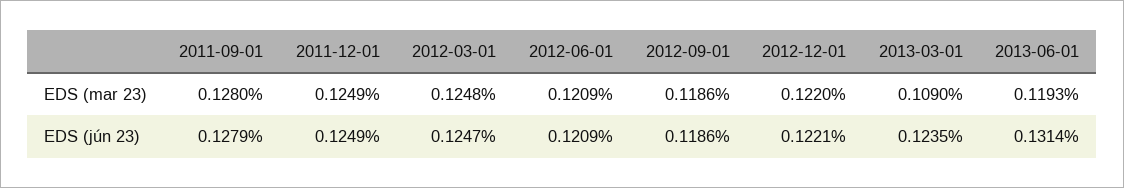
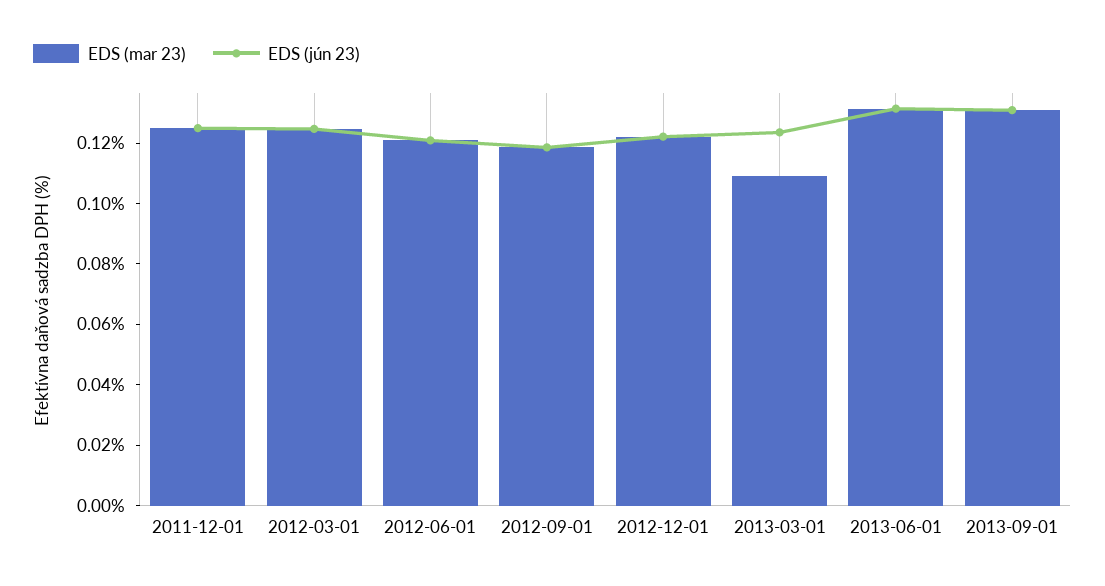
EDS (mar 23), 2011-09-01: 0.128 -> none
EDS (mar 23), 2013-06-01: 0.1193 -> 0.13
EDS (jún 23), 2011-09-01: 0.1279 -> none
EDS (mar 23), 2013-09-01: none -> 0.13
EDS (jún 23), 2013-09-01: none -> 0.13

